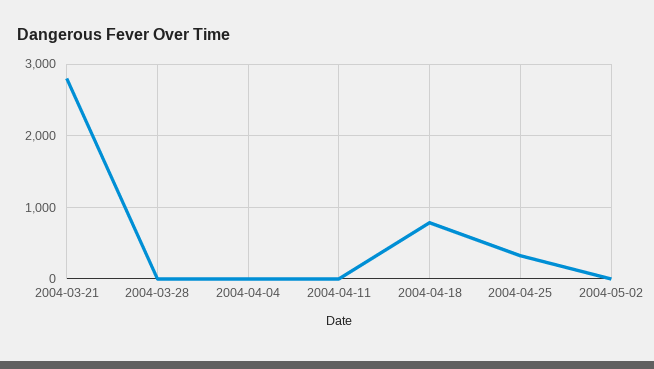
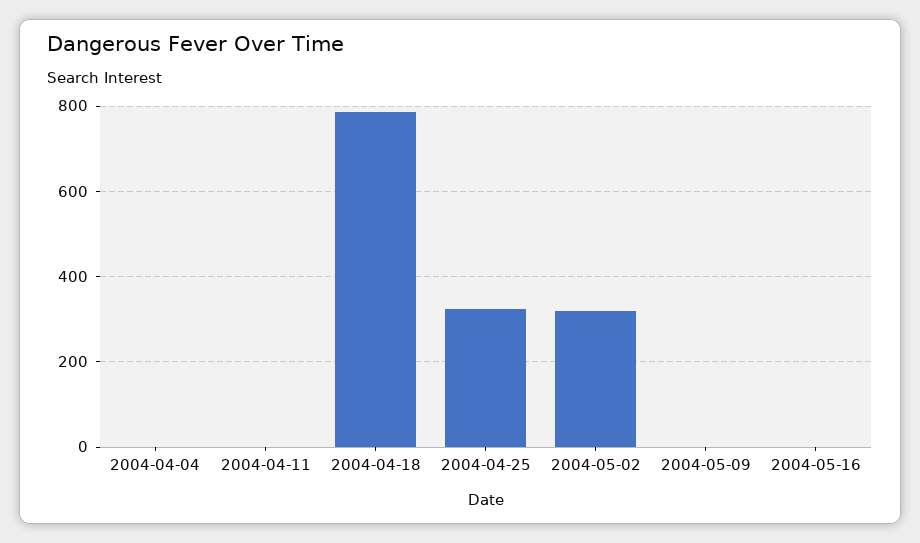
2004-03-21: 2800 -> none
2004-03-28: 0 -> none
2004-05-02: 0 -> 320
2004-05-09: none -> 0
2004-05-16: none -> 0

